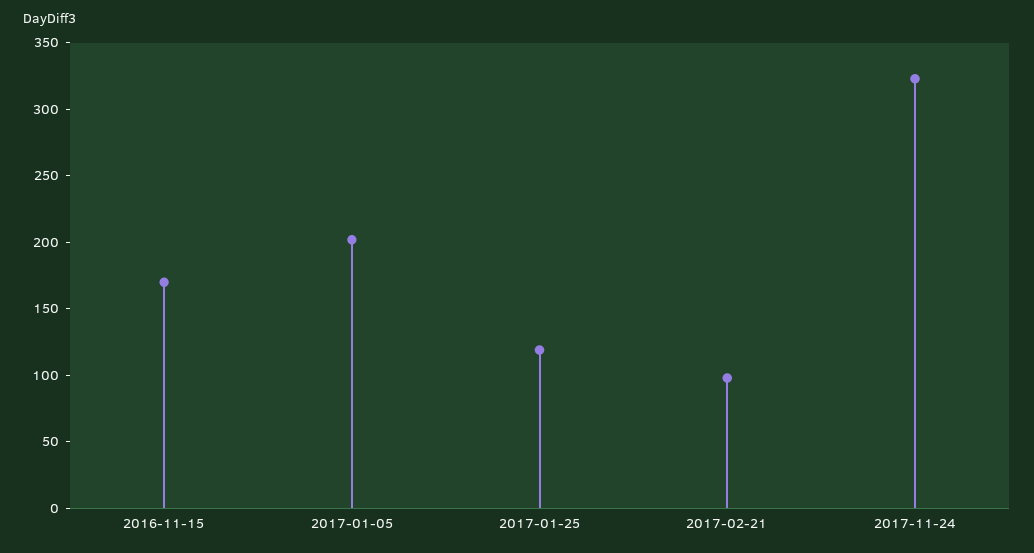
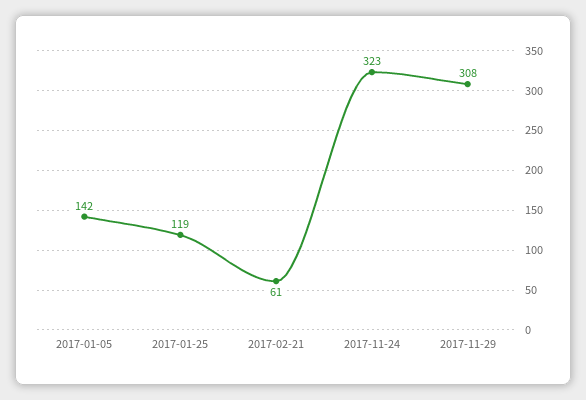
2016-11-15: 170 -> none
2017-01-05: 200 -> 142
2017-02-21: 100 -> 61
2017-11-29: none -> 308

